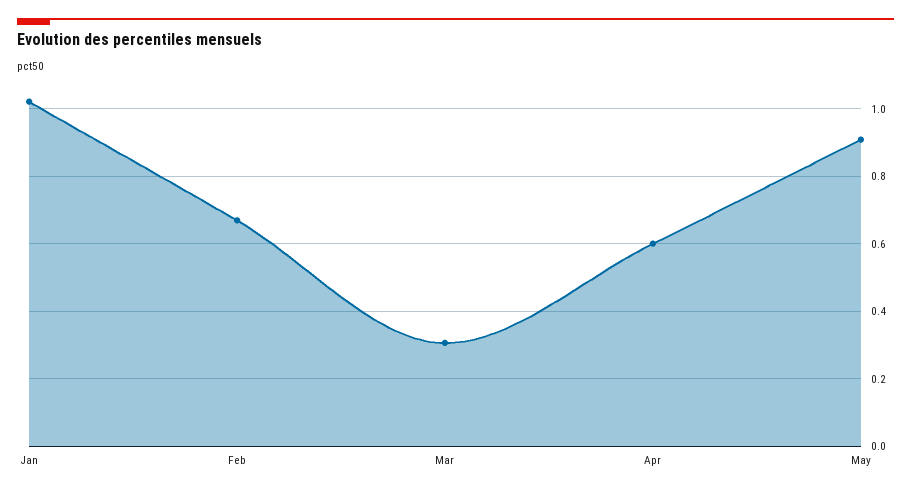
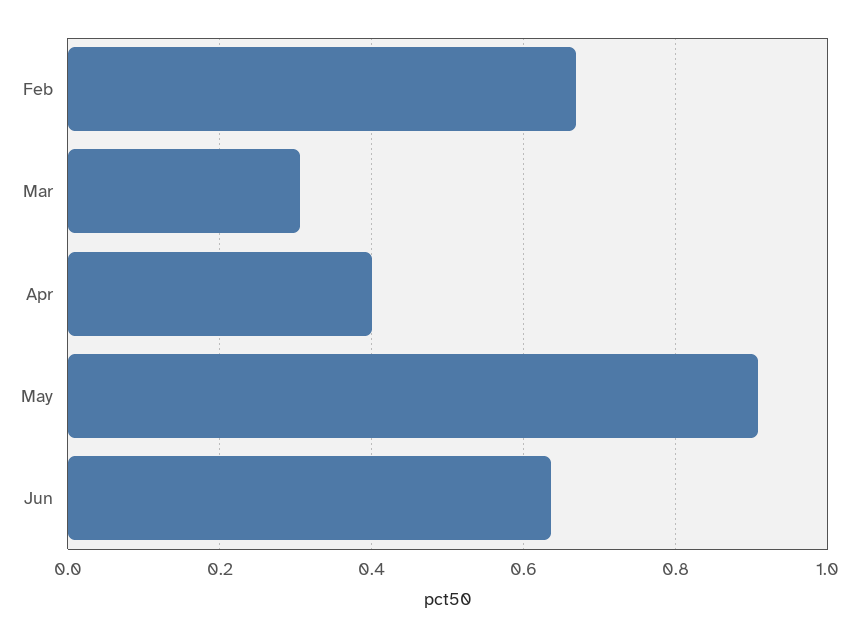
Jan: 1.02 -> none
Apr: 0.6 -> 0.4
Jun: none -> 0.64

